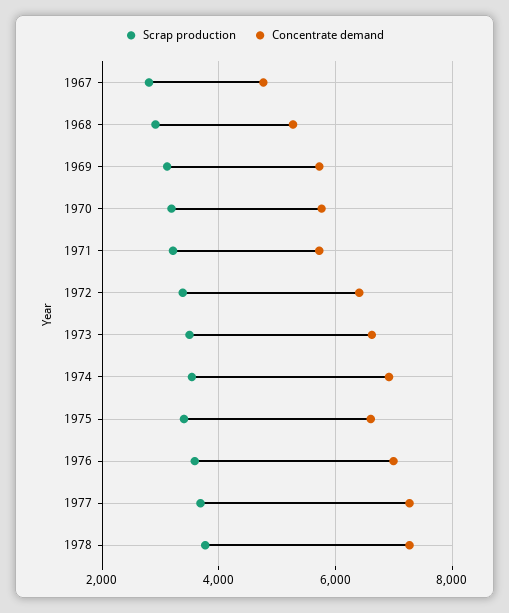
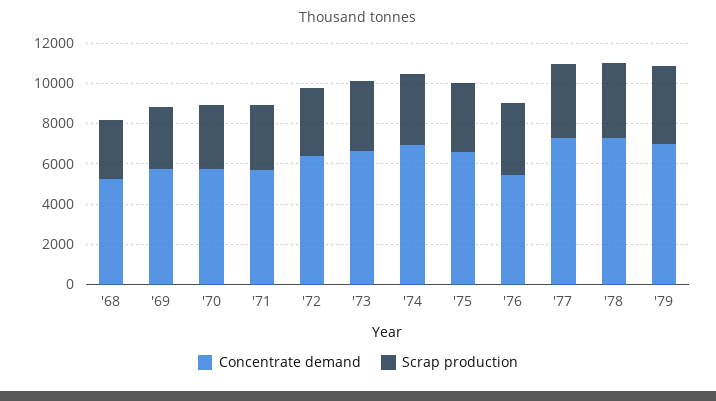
Scrap production, 1967: 2800 -> none
Concentrate demand, 1967: 4800 -> none
Concentrate demand, 1976: 7000 -> 5500
Concentrate demand, '79: none -> 7000
Scrap production, '79: none -> 4000

